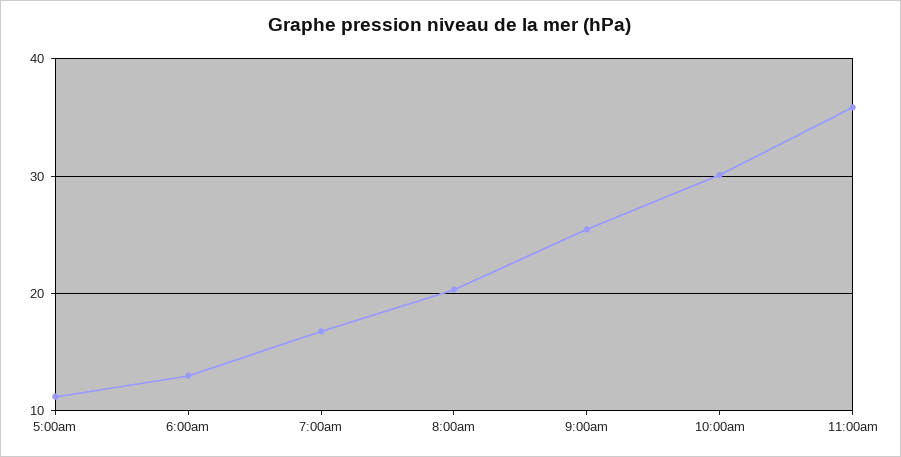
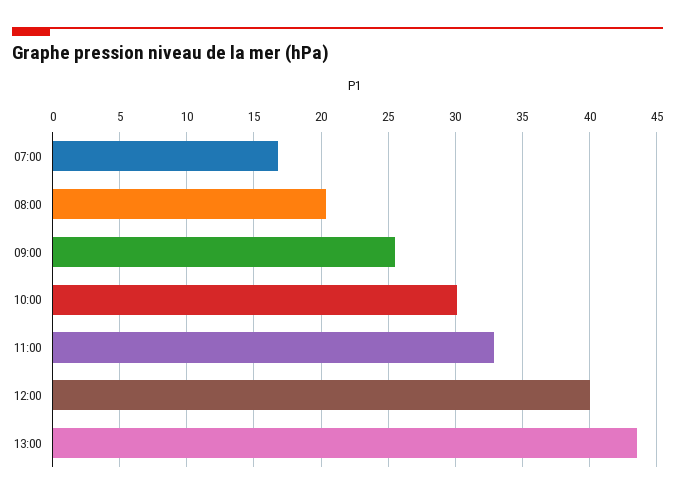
5:00am: 11 -> none
6:00am: 13 -> none
11:00am: 36 -> 33
12:00: none -> 40
13:00: none -> 43.5

